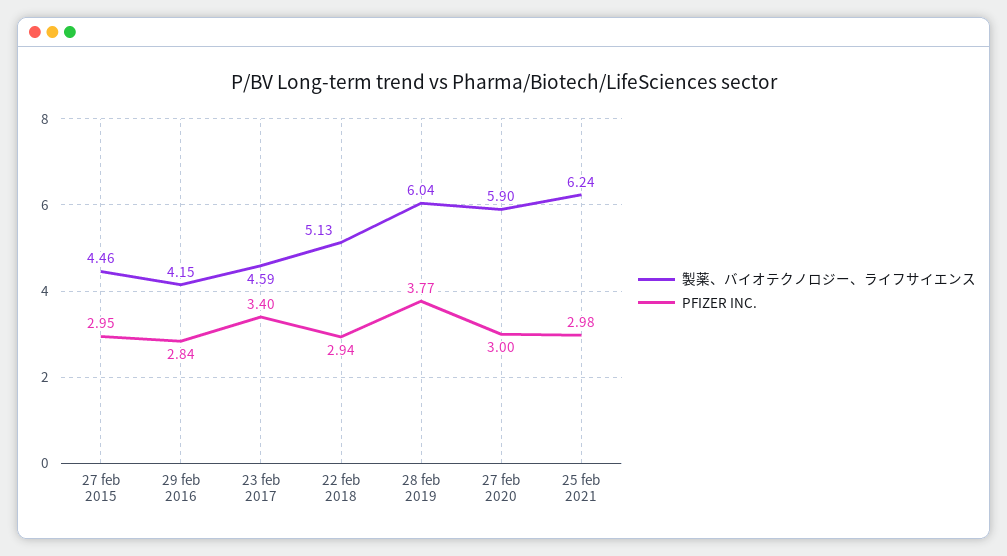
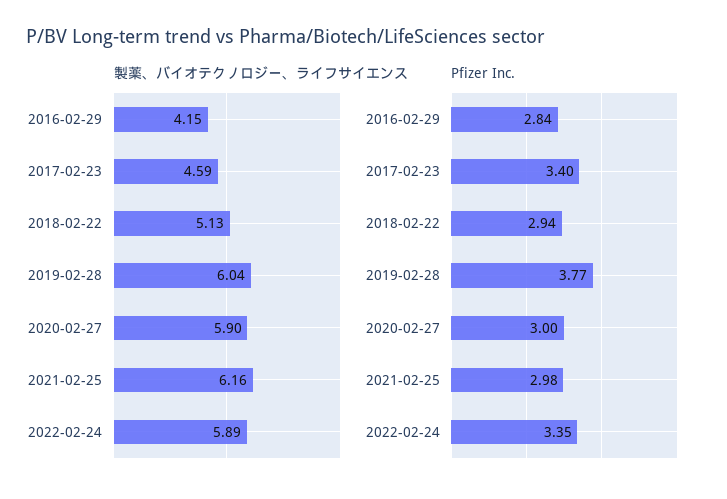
製薬、バイオテクノロジー、ライフサイエンス, 27 feb 2015: 4.46 -> none
PFIZER INC., 27 feb 2015: 2.95 -> none
製薬、バイオテクノロジー、ライフサイエンス, 25 feb 2021: 6.24 -> 6.16
製薬、バイオテクノロジー、ライフサイエンス, 2022-02-24: none -> 5.89
PFIZER INC., 2022-02-24: none -> 3.35

